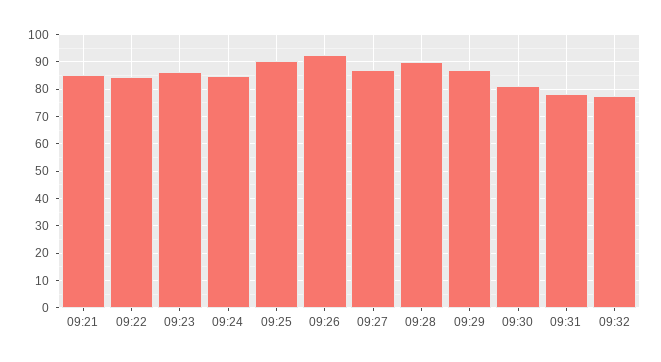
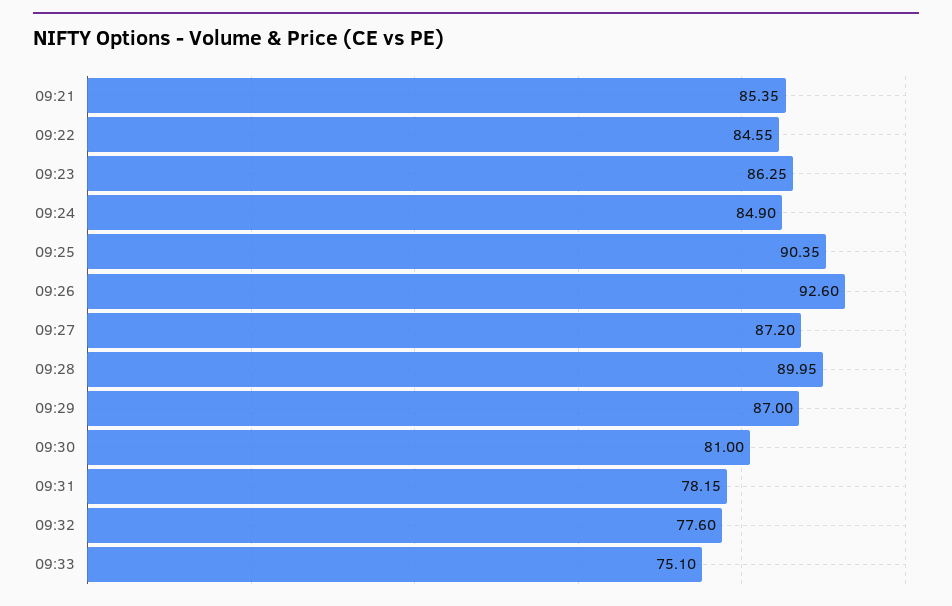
09:33: none -> 75.1

